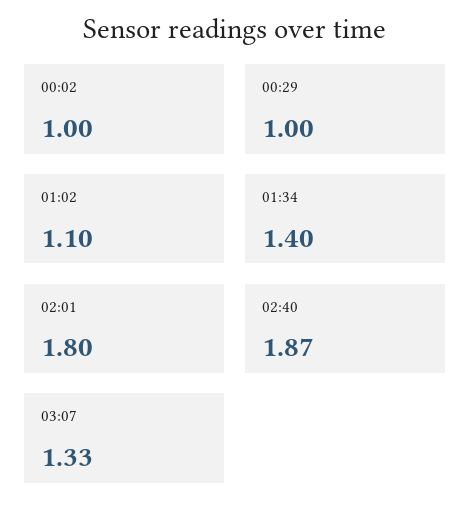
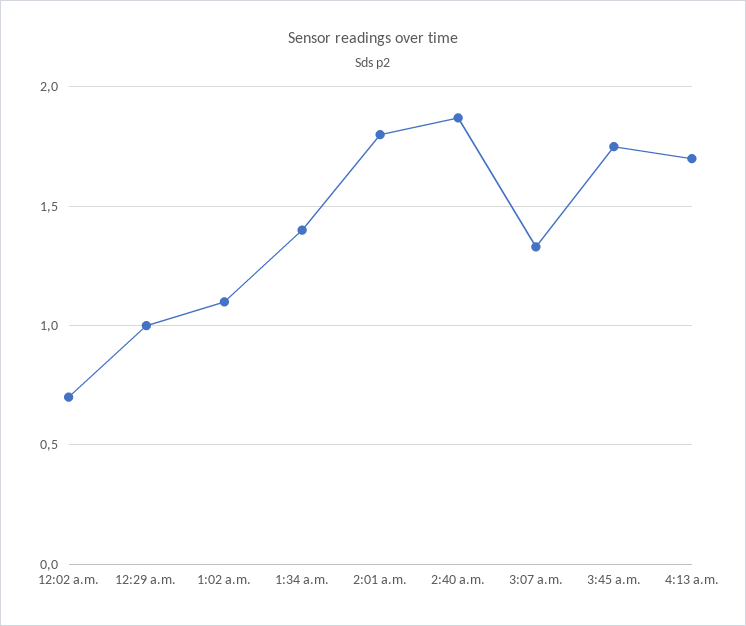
00:02: 1 -> 0.7
3:45 a.m.: none -> 1.75
4:13 a.m.: none -> 1.7

